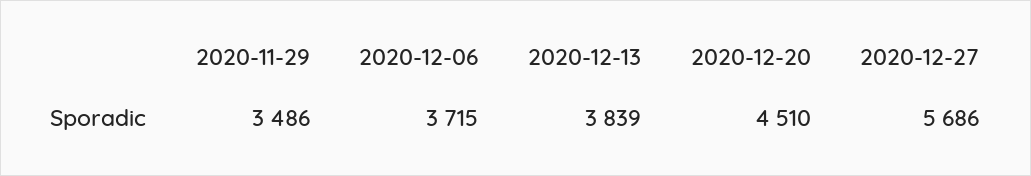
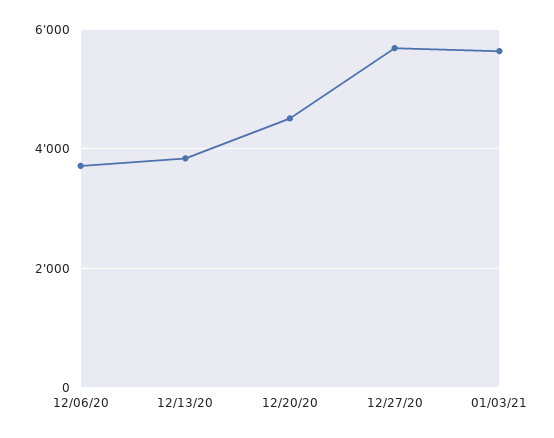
2020-11-29: 3486 -> none
01/03/21: none -> 5600

